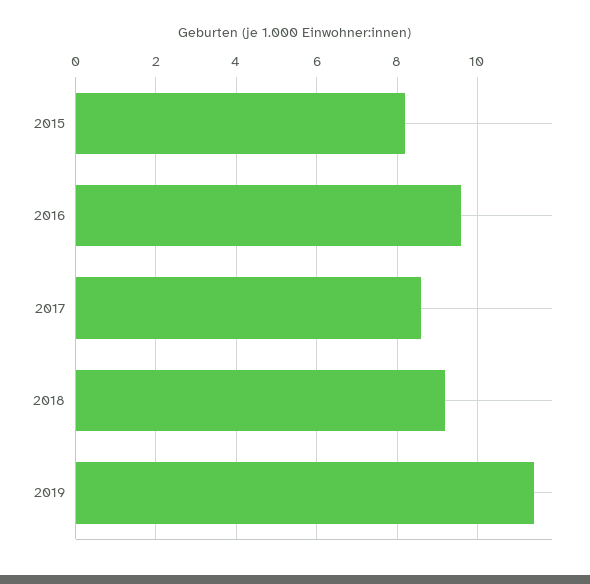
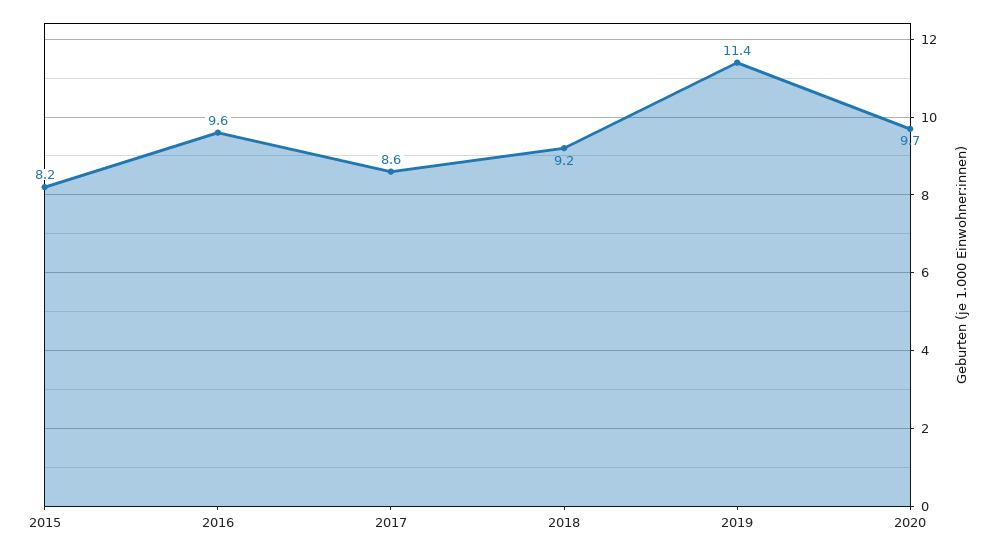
2020: none -> 9.7

